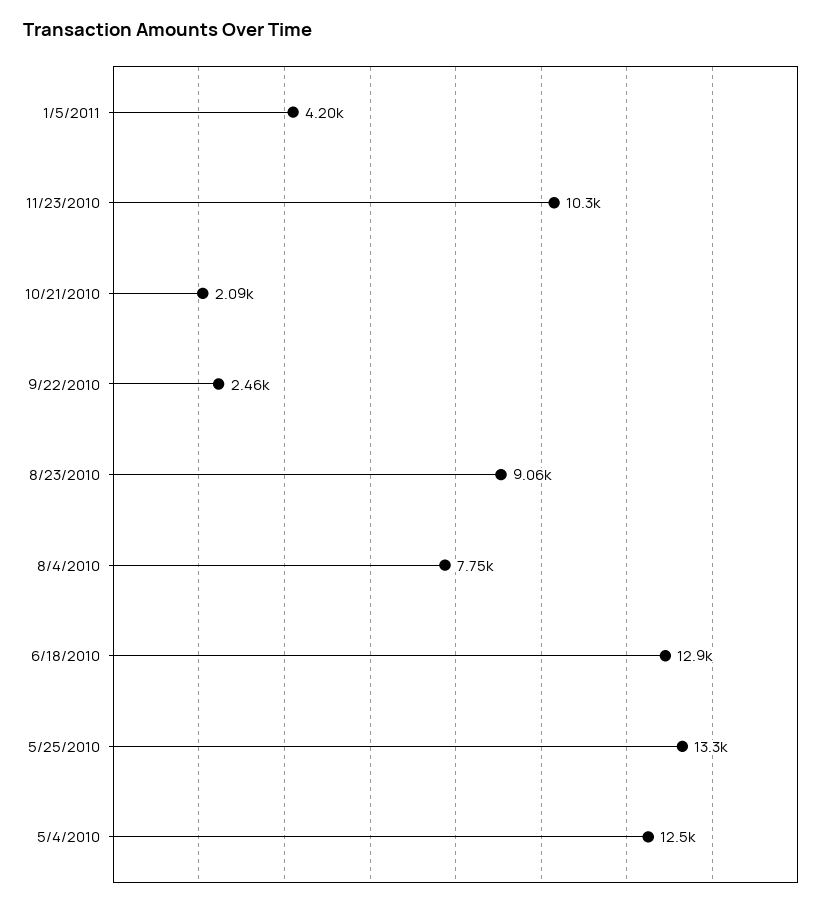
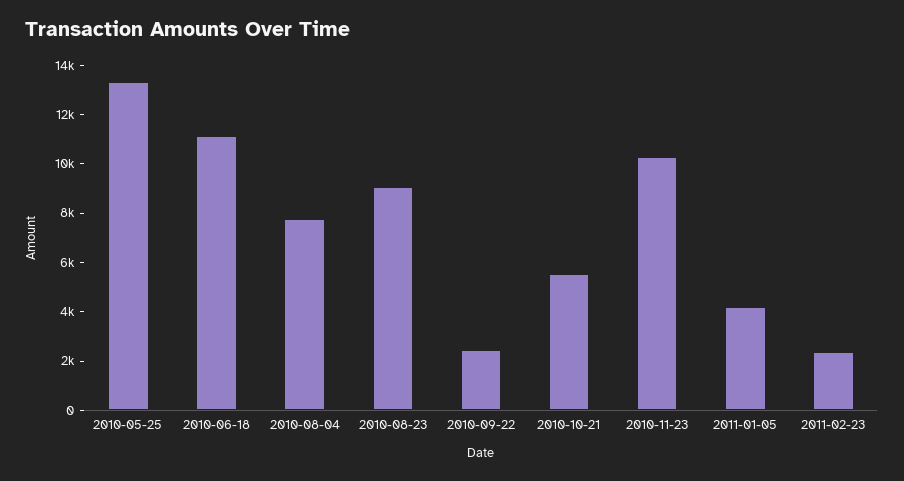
10/21/2010: 2090 -> 5500
6/18/2010: 12900 -> 11000
5/4/2010: 12500 -> none
2011-02-23: none -> 2500

